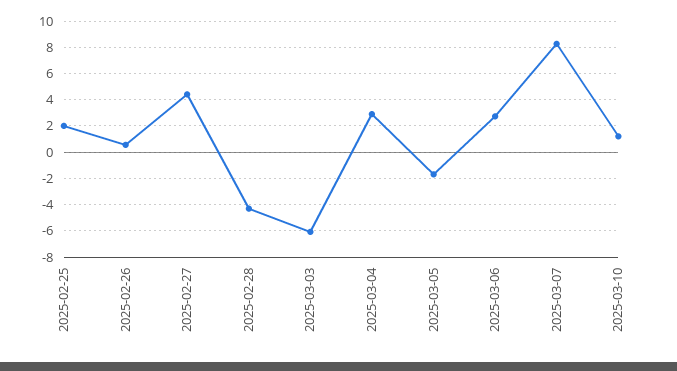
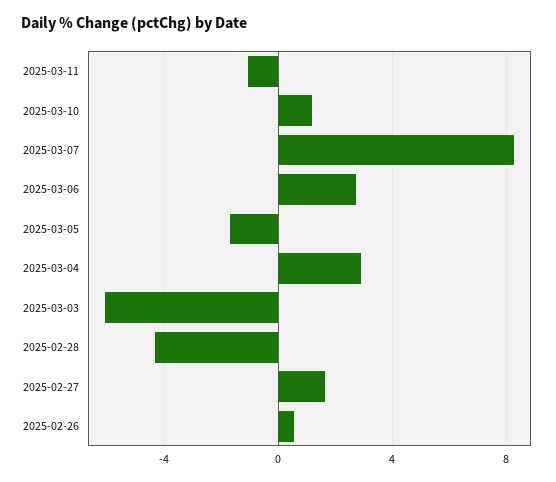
2025-02-25: 2 -> none
2025-02-27: 4.5 -> 1.5
2025-03-11: none -> -1

